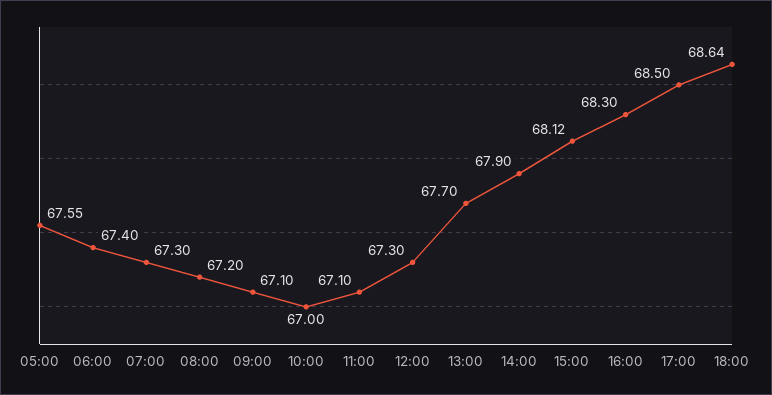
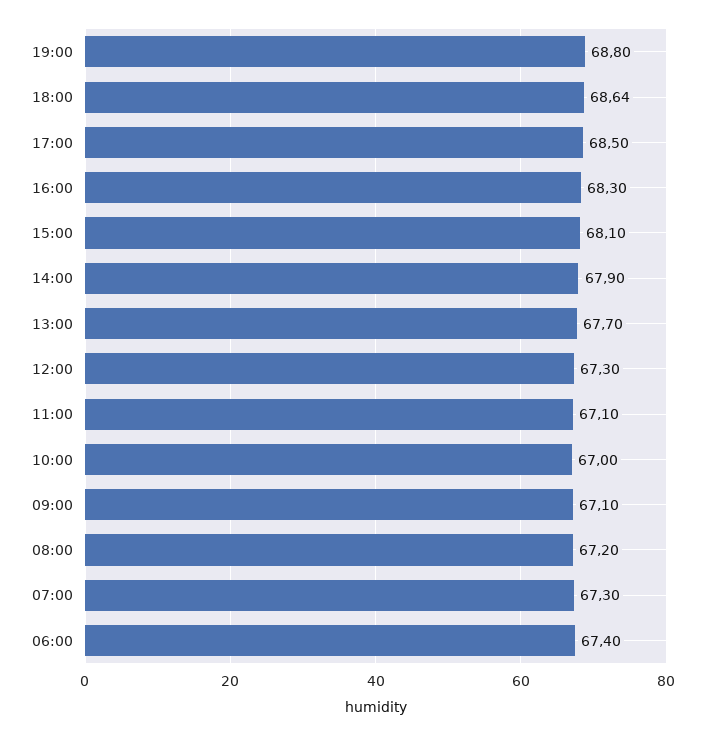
05:00: 67.55 -> none
15:00: 68.12 -> 68.1
19:00: none -> 68.8

